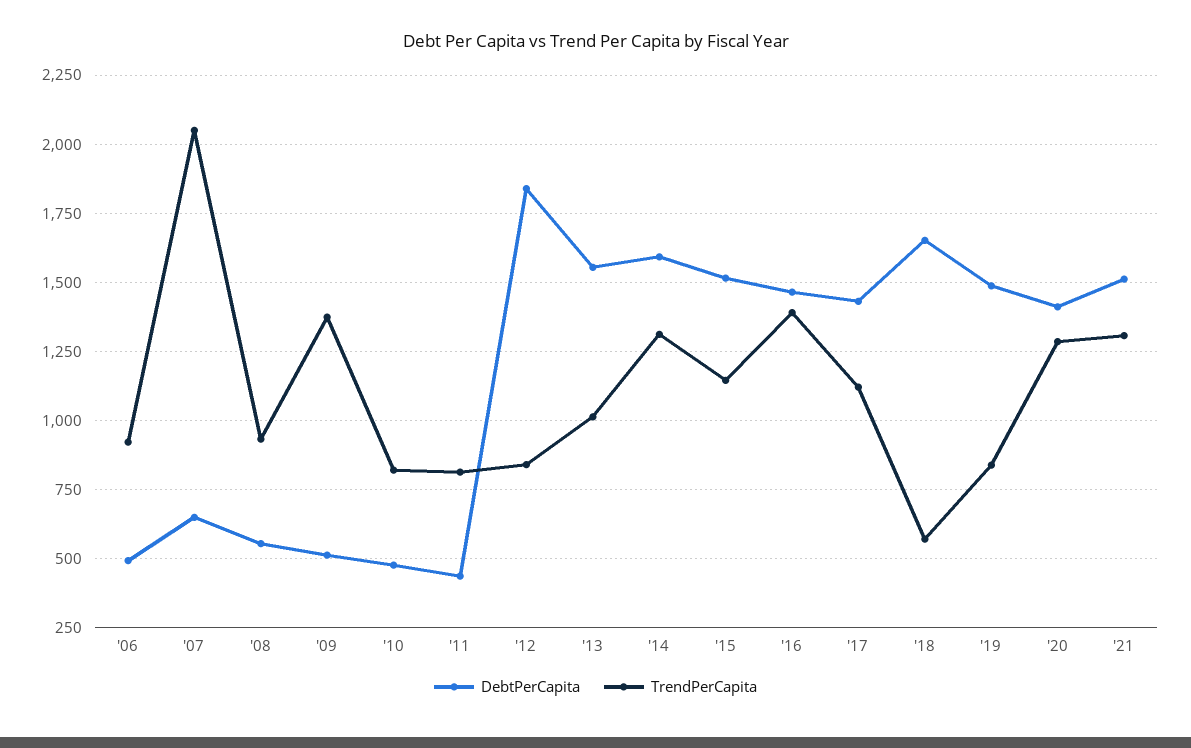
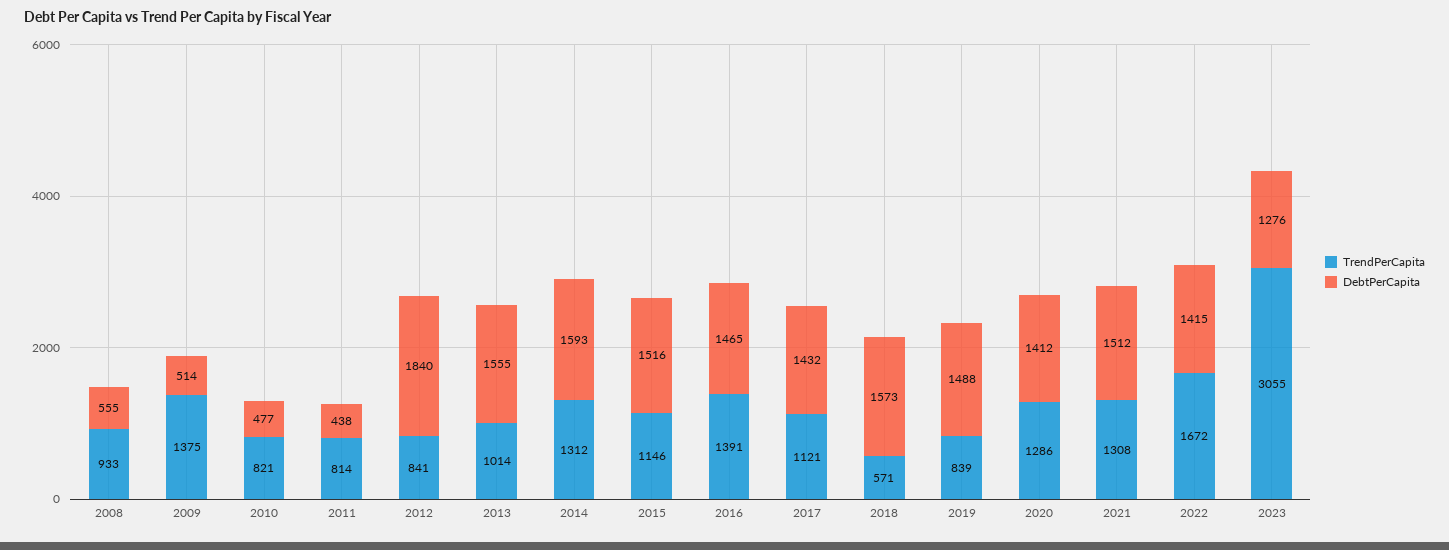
DebtPerCapita, '06: 500 -> none
TrendPerCapita, '06: 925 -> none
DebtPerCapita, '07: 650 -> none
TrendPerCapita, '07: 2050 -> none
DebtPerCapita, '18: 1650 -> 1573
TrendPerCapita, 2022: none -> 1672
DebtPerCapita, 2022: none -> 1415
TrendPerCapita, 2023: none -> 3055
DebtPerCapita, 2023: none -> 1276

